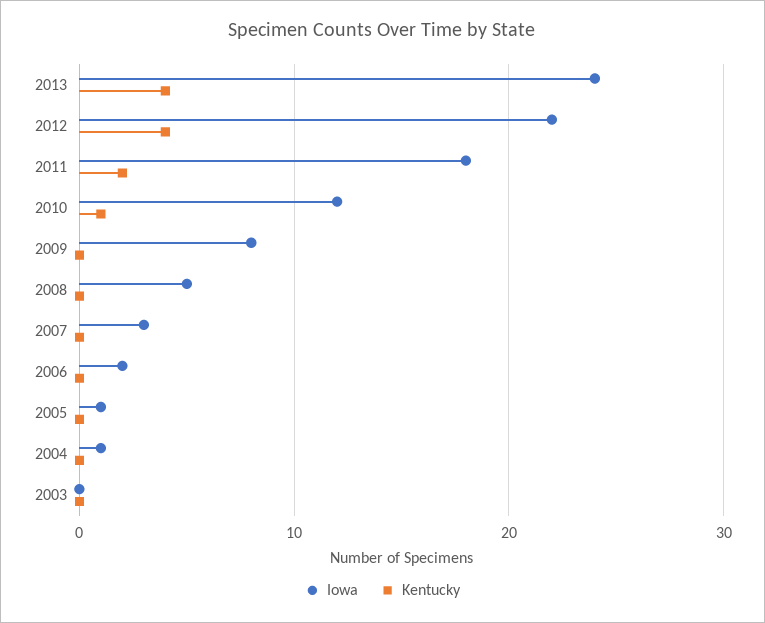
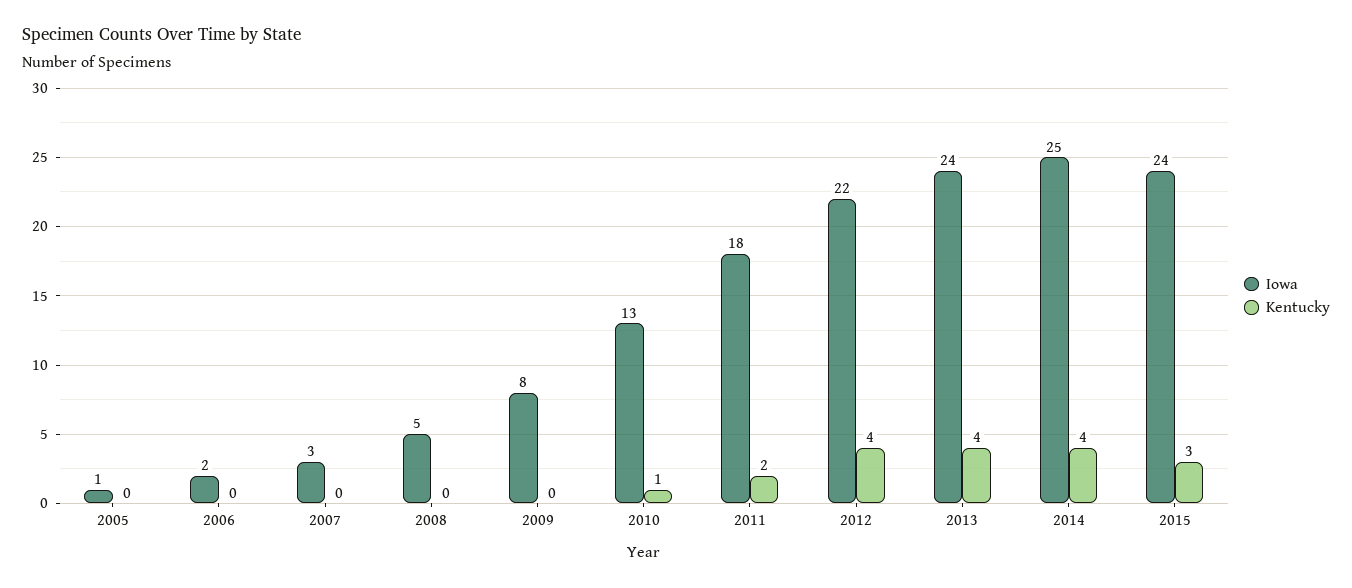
Iowa, 2010: 12 -> 13
Iowa, 2004: 1 -> none
Kentucky, 2004: 0 -> none
Iowa, 2003: 0 -> none
Kentucky, 2003: 0 -> none
Iowa, 2014: none -> 25
Kentucky, 2014: none -> 4
Iowa, 2015: none -> 24
Kentucky, 2015: none -> 3

